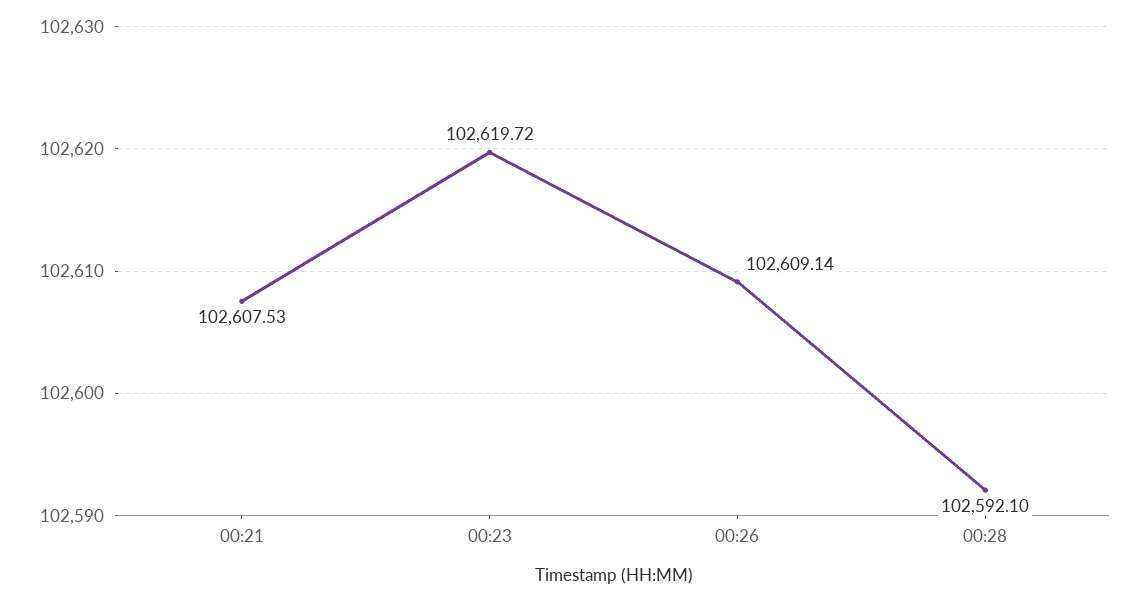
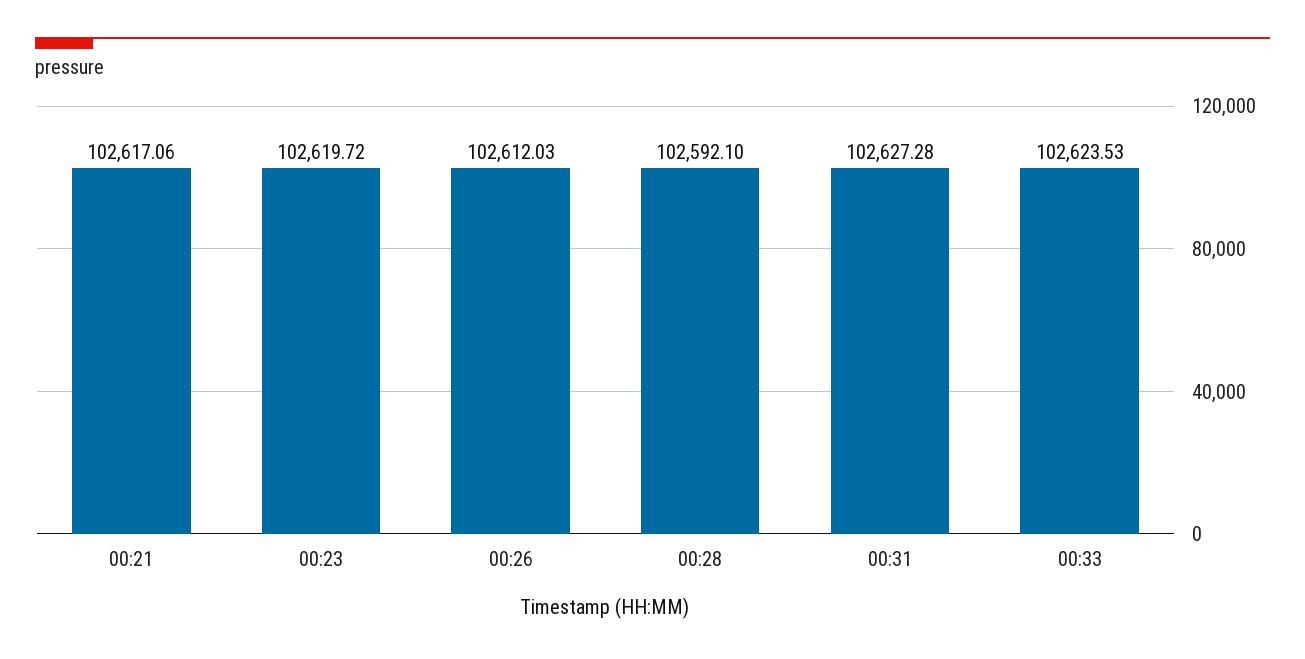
00:21: 102607.53 -> 102617.06
00:26: 102609.14 -> 102612.03
00:31: none -> 102627.28
00:33: none -> 102623.53

